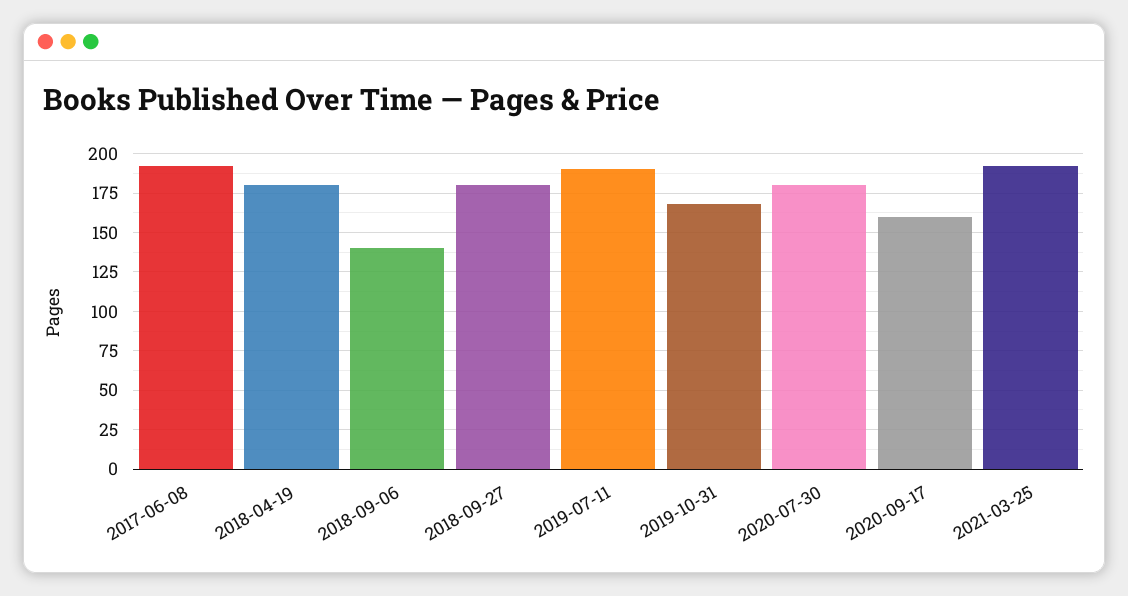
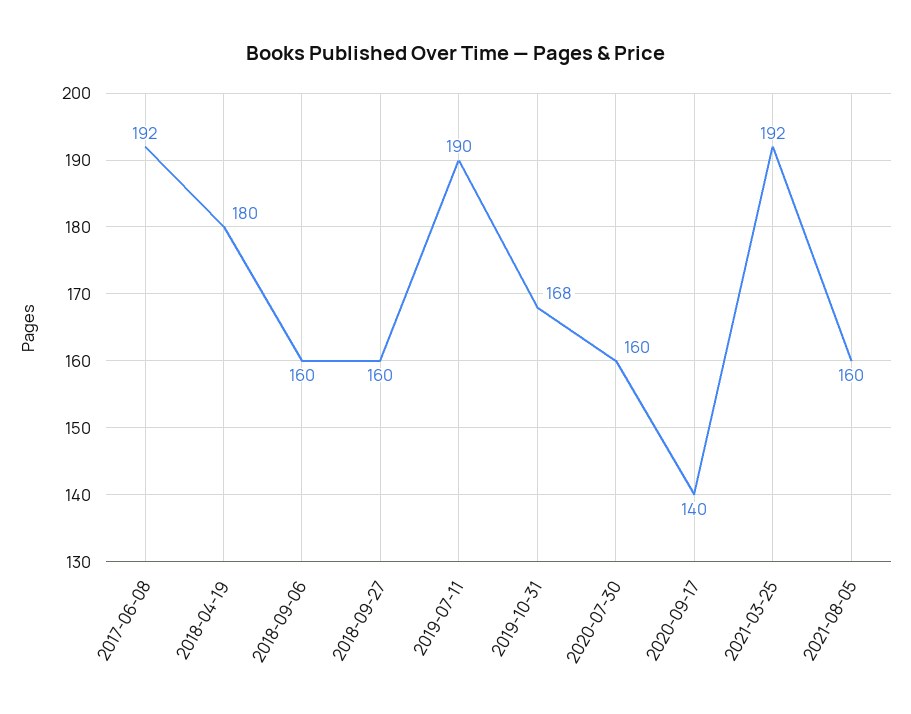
2018-09-06: 140 -> 160
2018-09-27: 180 -> 160
2020-07-30: 180 -> 160
2020-09-17: 160 -> 140
2021-08-05: none -> 160

